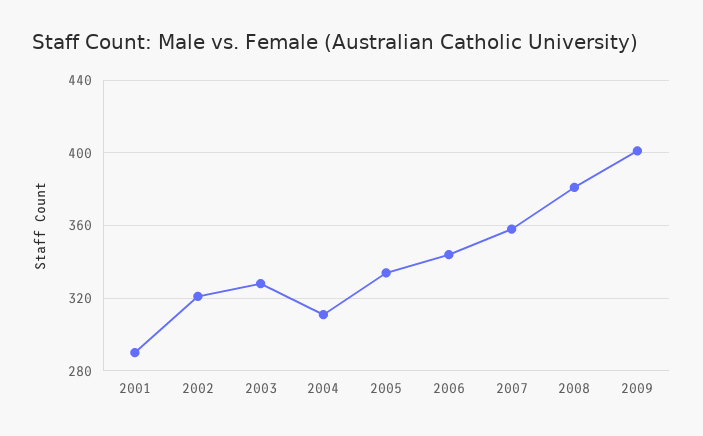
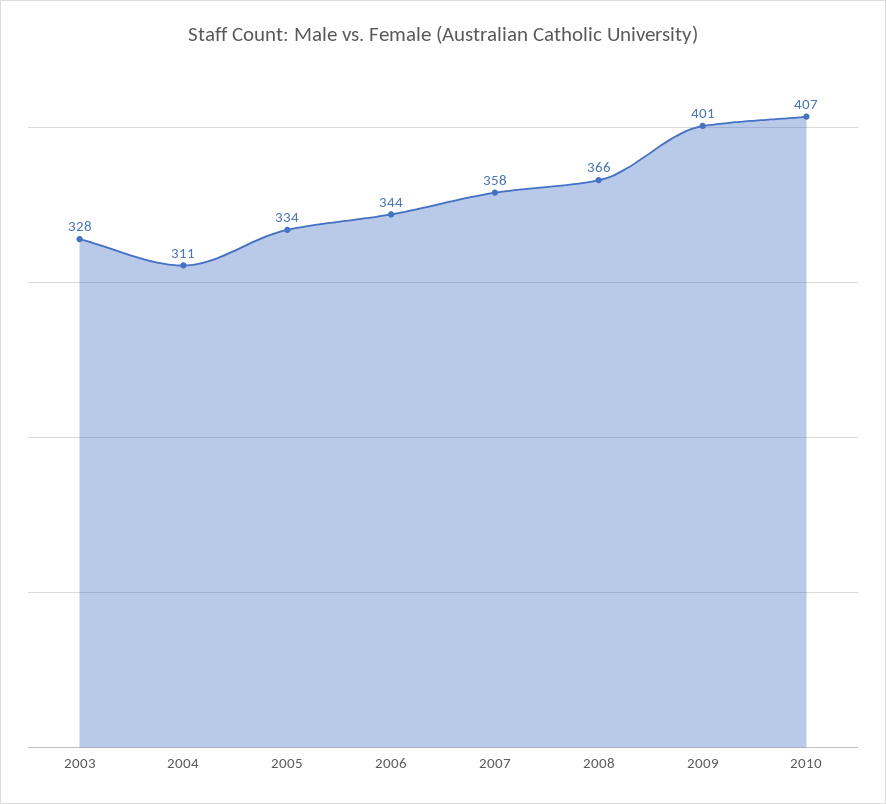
2001: 290 -> none
2002: 320 -> none
2008: 380 -> 366
2010: none -> 407

